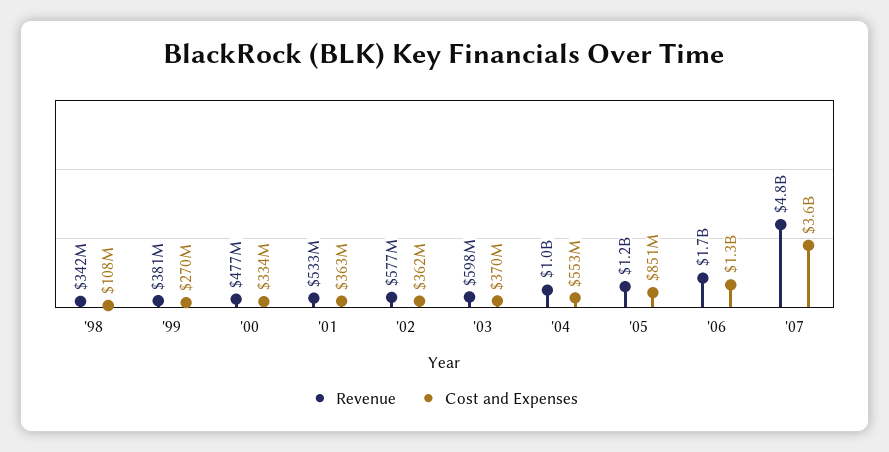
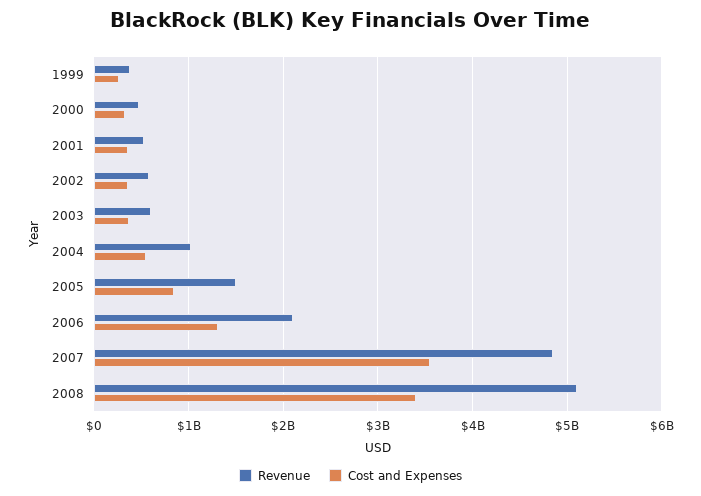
Revenue, '98: 342000000 -> none
Cost and Expenses, '98: 108000000 -> none
Revenue, '05: 1200000000 -> 1500000000
Revenue, '06: 1700000000 -> 2100000000
Revenue, 2008: none -> 5100000000
Cost and Expenses, 2008: none -> 3400000000

